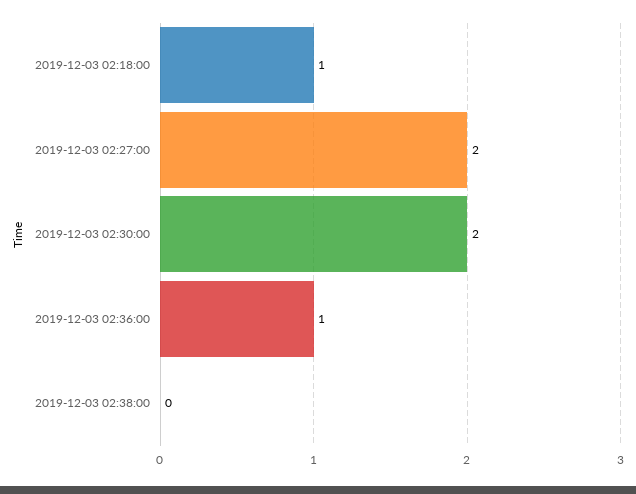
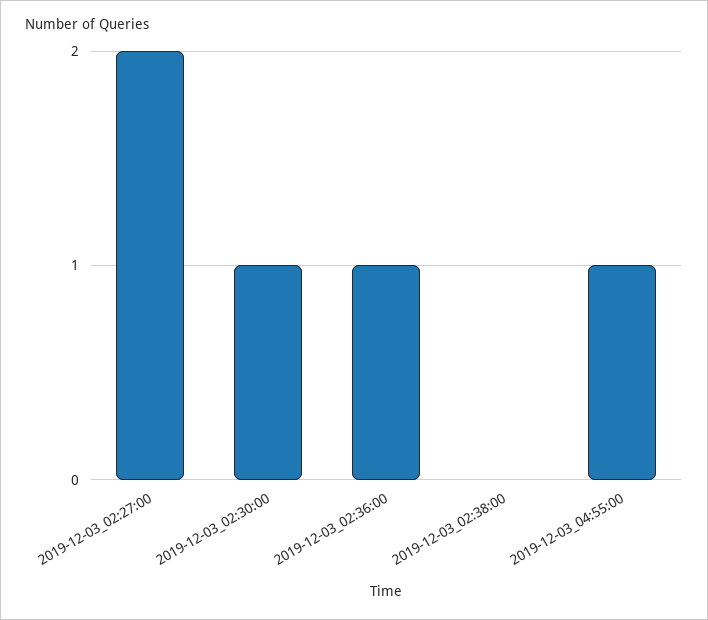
2019-12-03 02:18:00: 1 -> none
2019-12-03 02:30:00: 2 -> 1
2019-12-03_04:55:00: none -> 1

